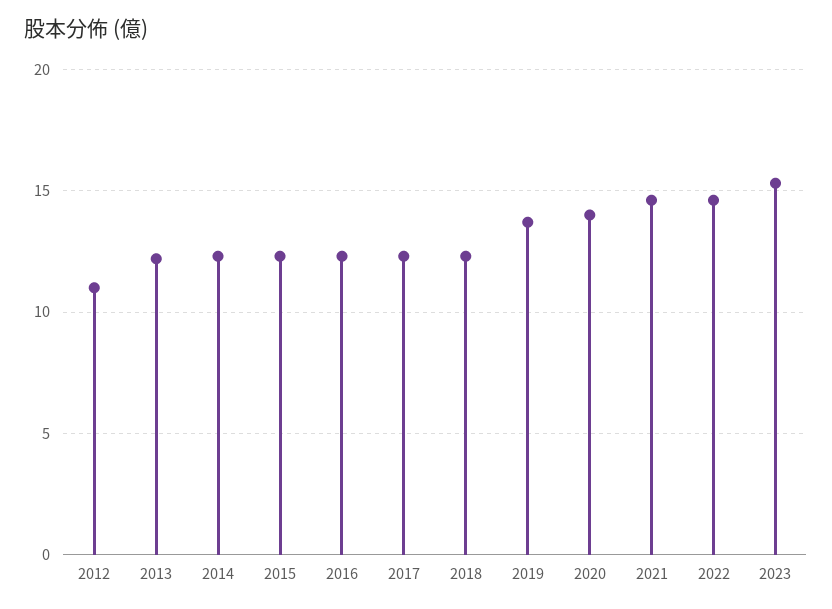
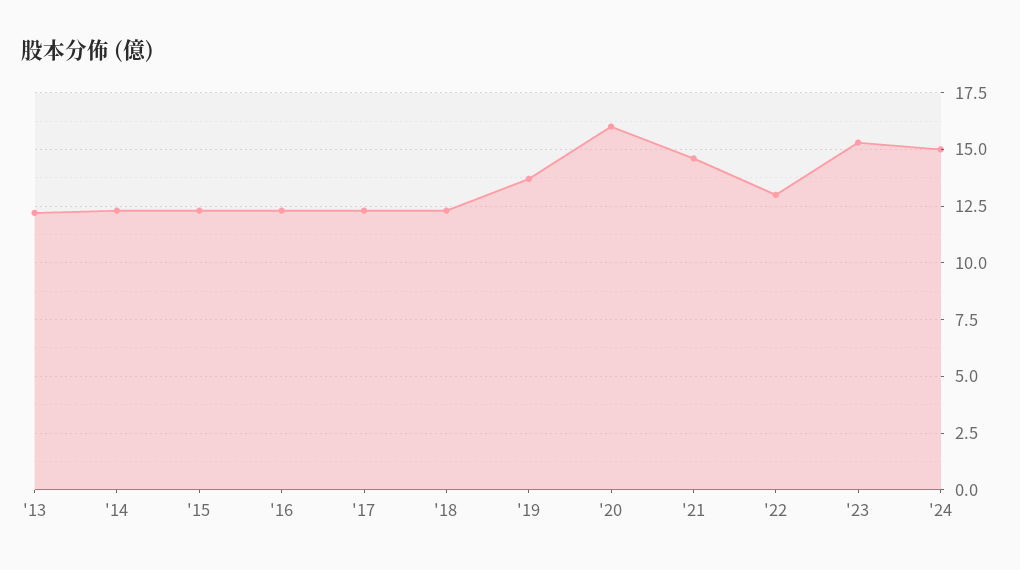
2012: 11 -> none
2020: 14 -> 16
2022: 14.5 -> 13
'24: none -> 15

